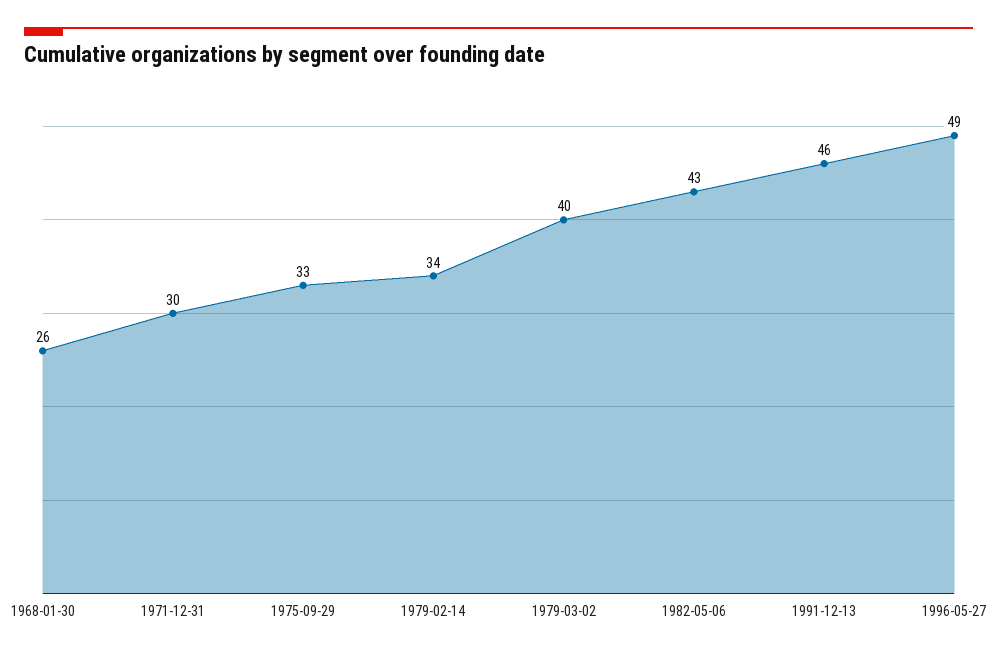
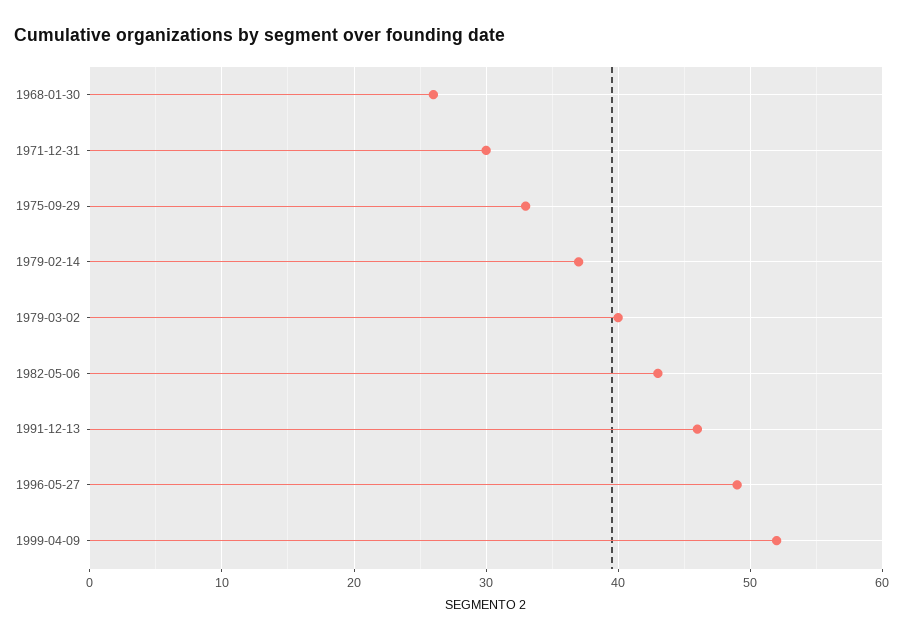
1979-02-14: 34 -> 37
1999-04-09: none -> 52

